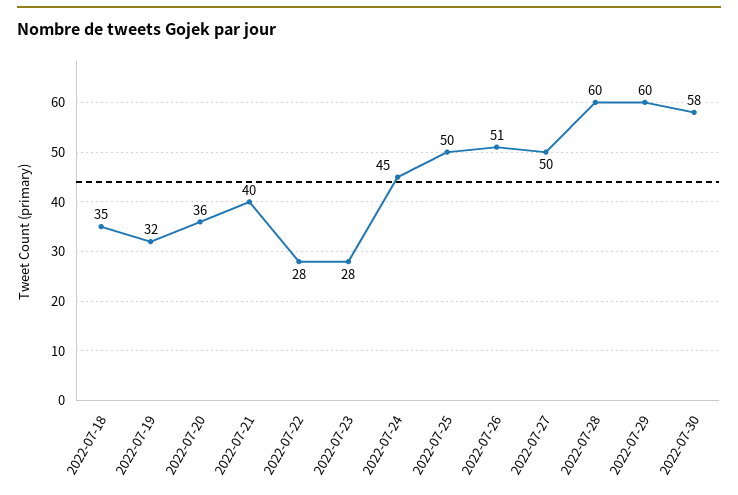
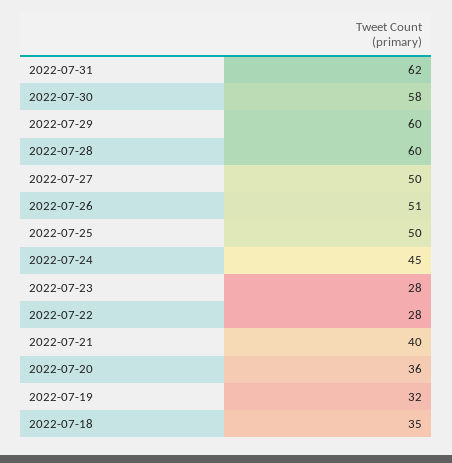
2022-07-31: none -> 62

